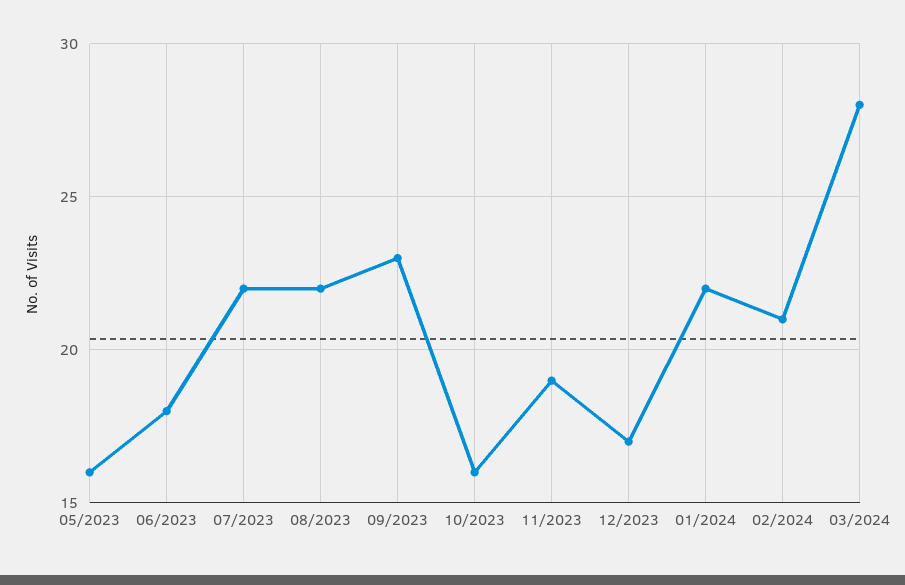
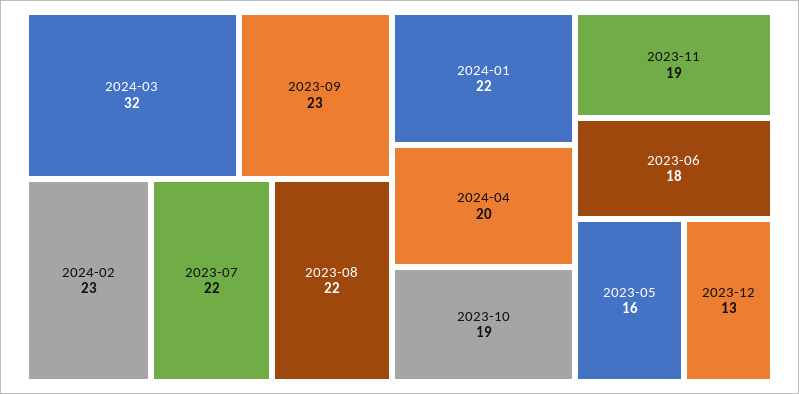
10/2023: 16 -> 19
12/2023: 17 -> 13
02/2024: 21 -> 23
03/2024: 28 -> 32
2024-04: none -> 20

